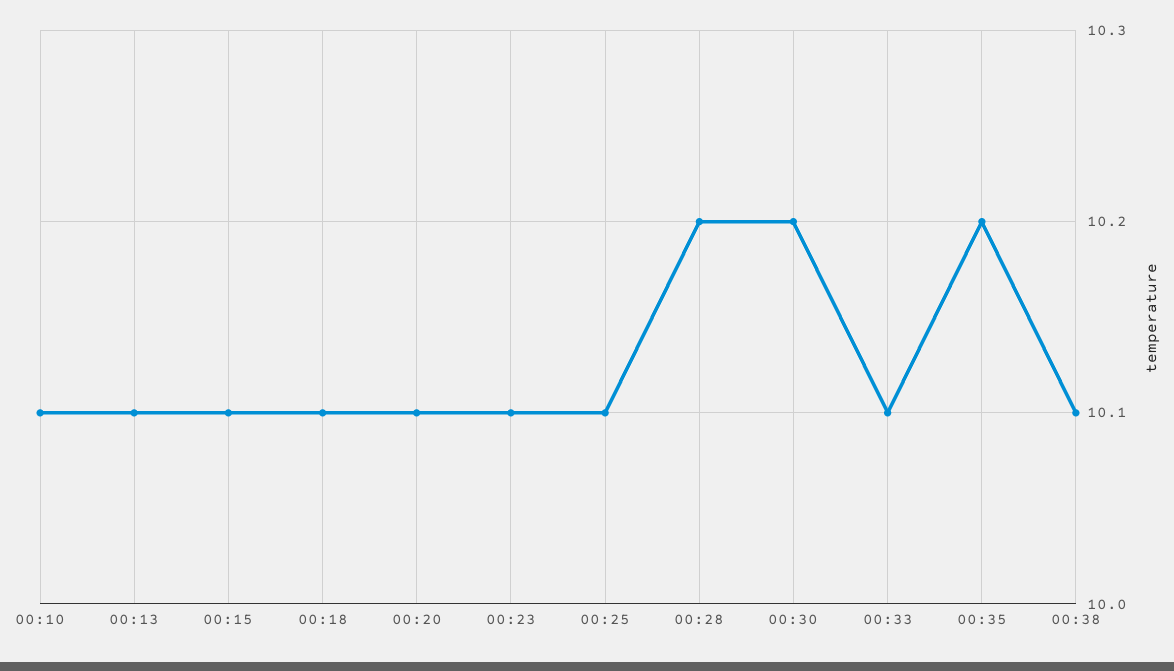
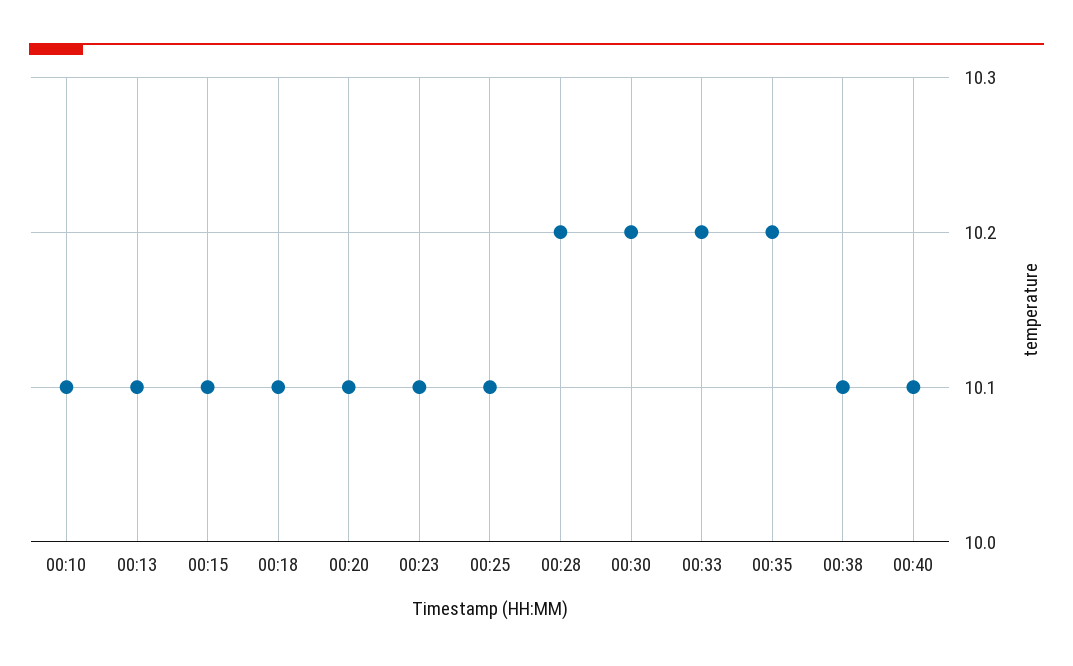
00:33: 10.1 -> 10.2
00:40: none -> 10.1

